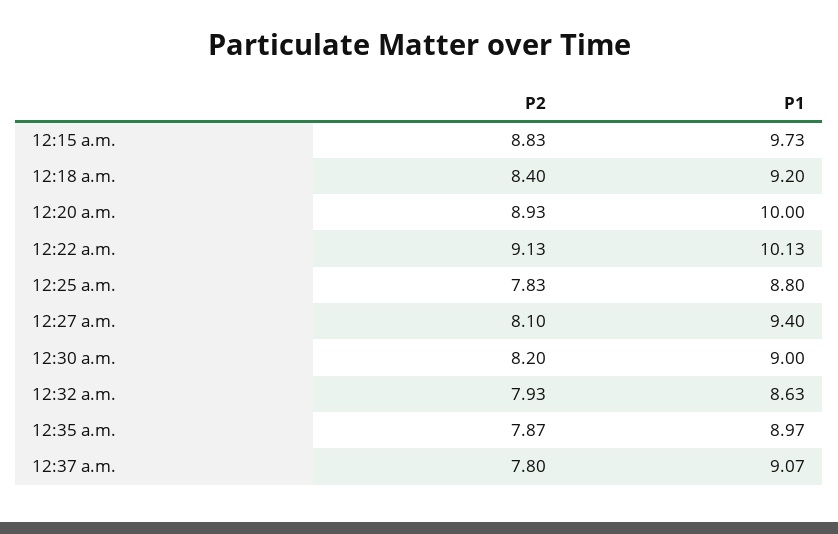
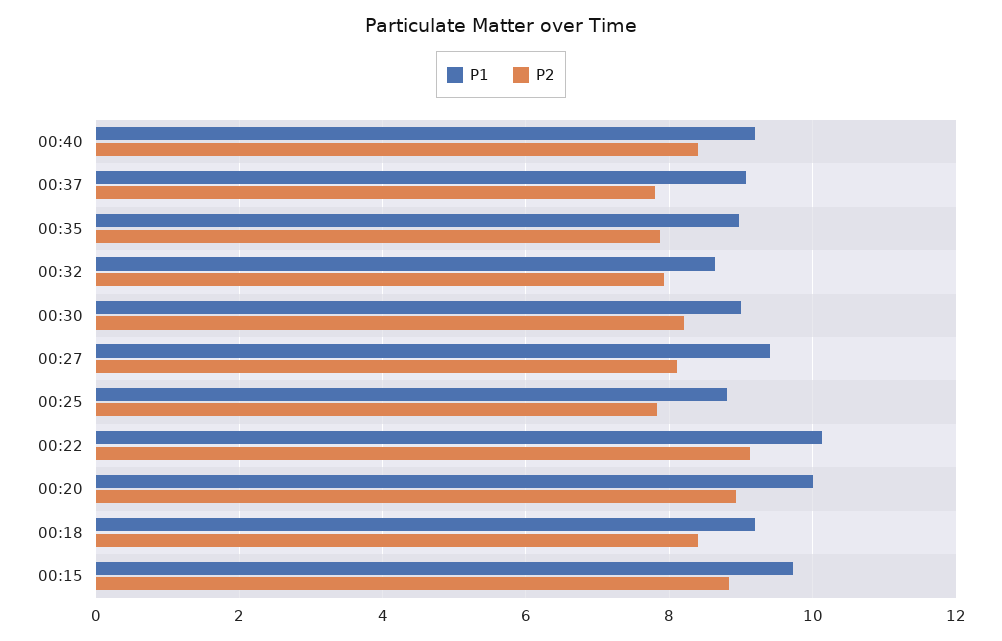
P1, 00:40: none -> 9.2
P2, 00:40: none -> 8.4

